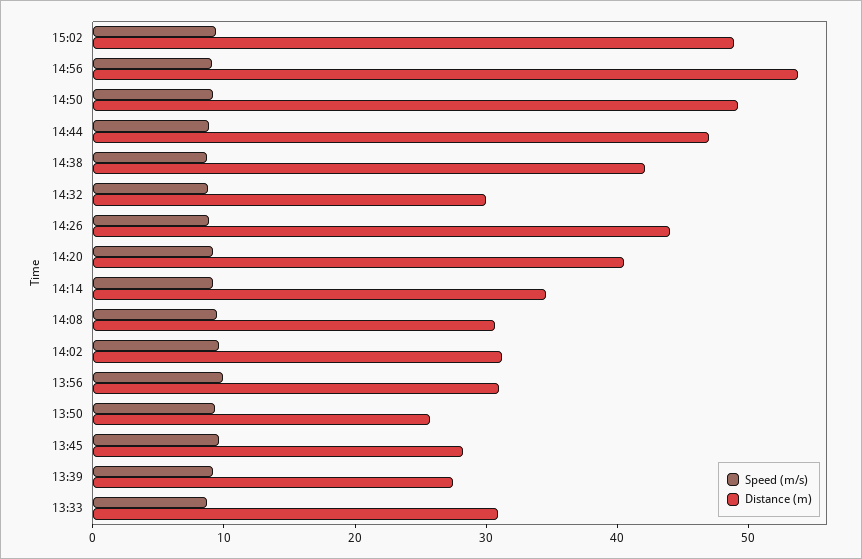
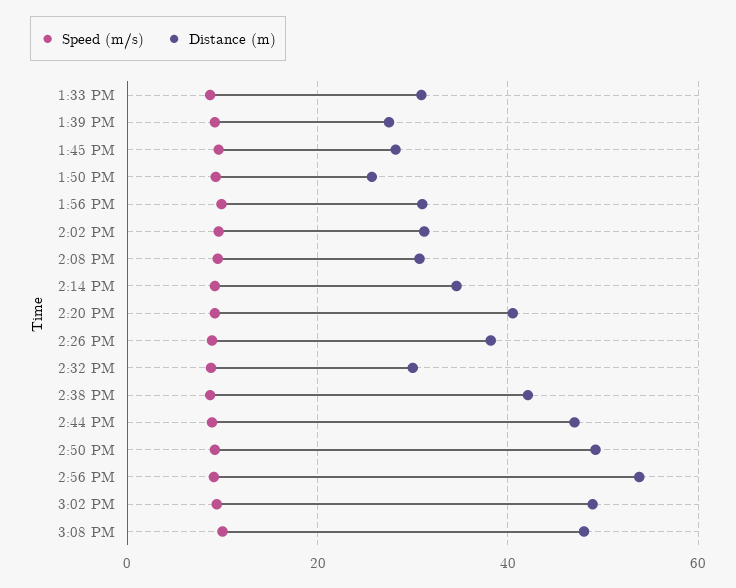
Distance (m), 14:26: 44 -> 38
Speed (m/s), 3:08 PM: none -> 10
Distance (m), 3:08 PM: none -> 48

